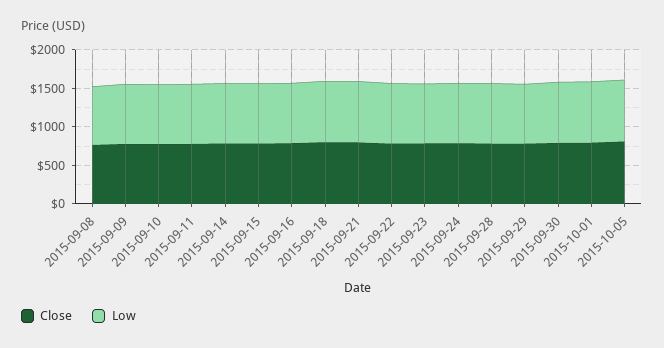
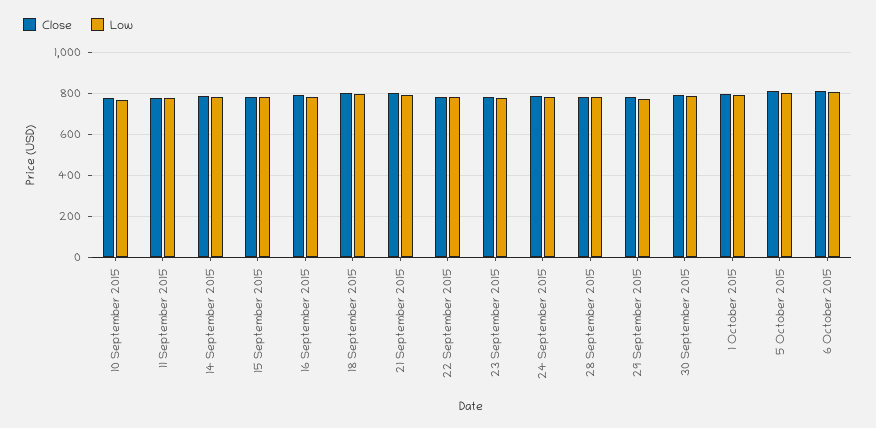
Close, 2015-09-08: 750 -> none
Low, 2015-09-08: 750 -> none
Close, 2015-09-09: 750 -> none
Low, 2015-09-09: 750 -> none
Close, 6 October 2015: none -> 800
Low, 6 October 2015: none -> 800

